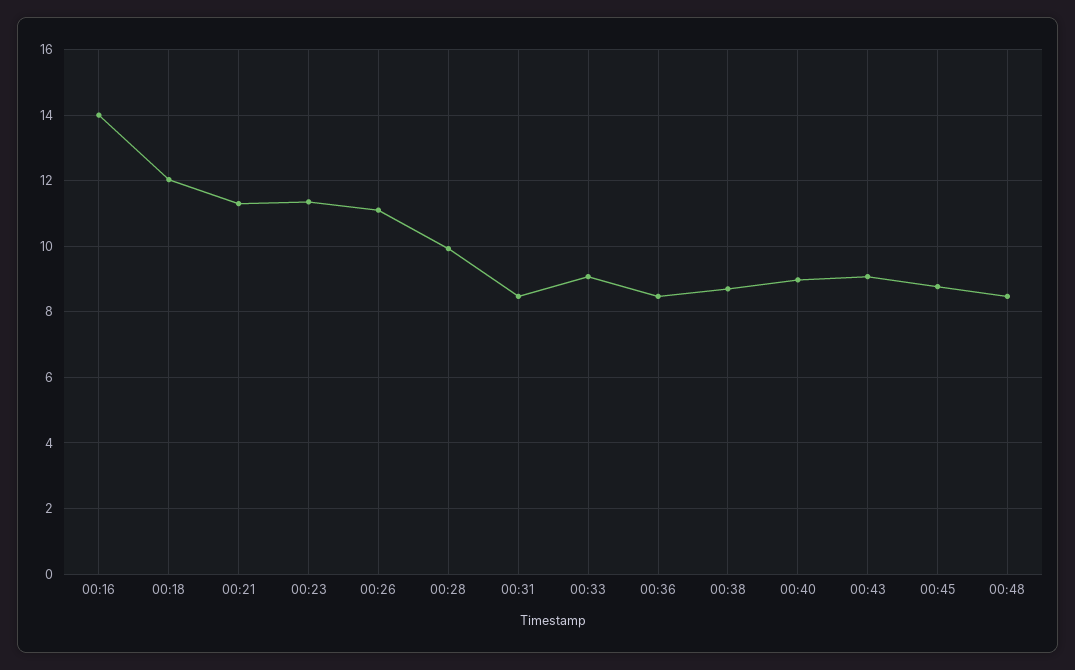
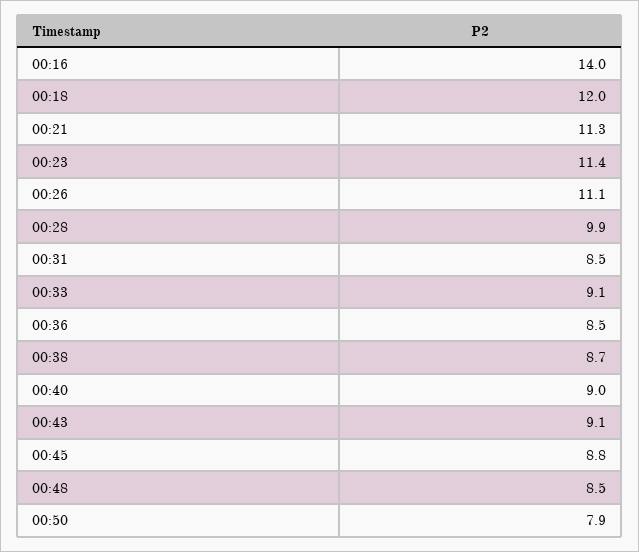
00:50: none -> 7.9

